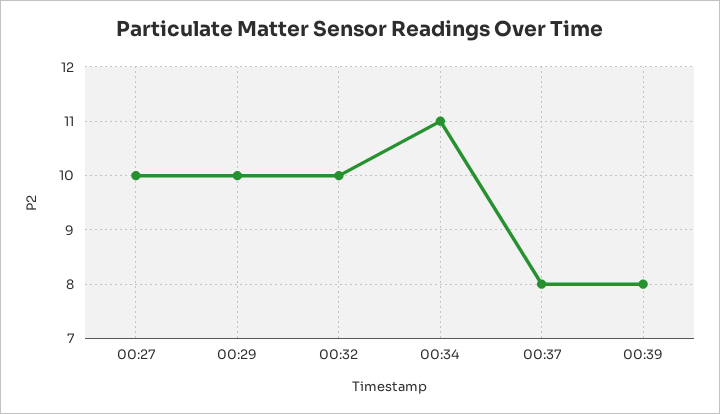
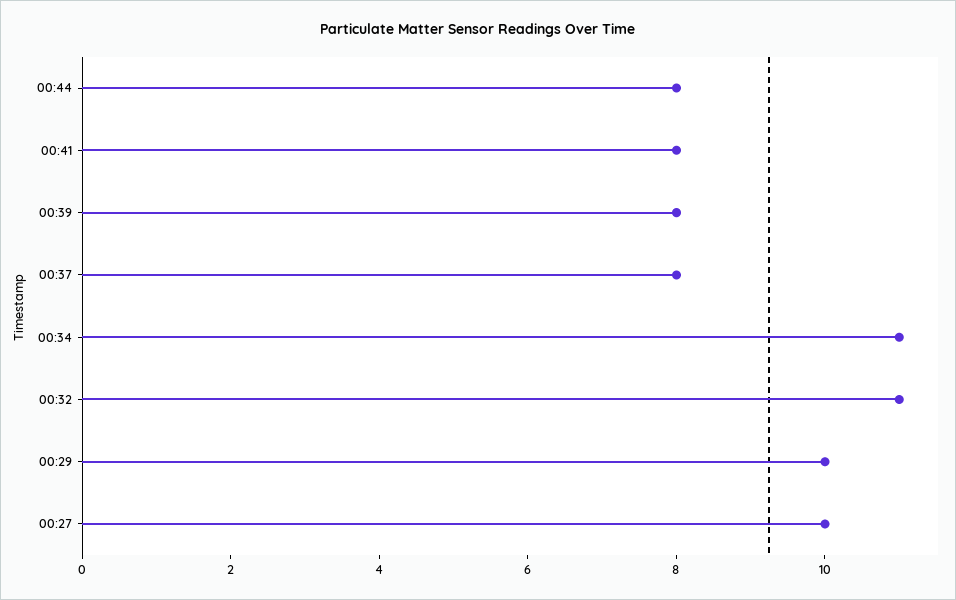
00:32: 10 -> 11
00:44: none -> 8
00:41: none -> 8

